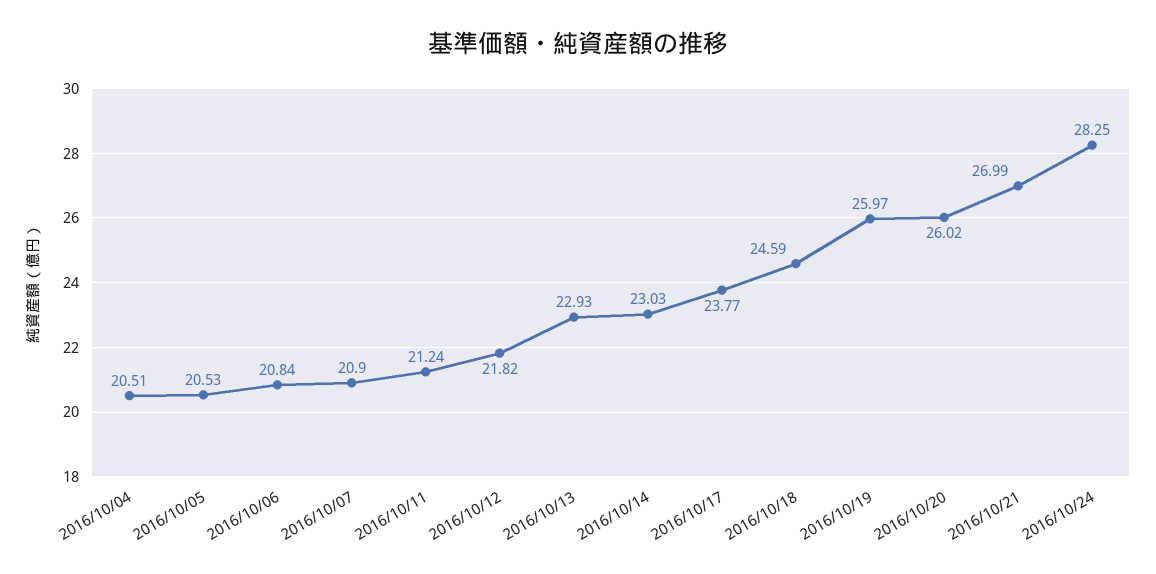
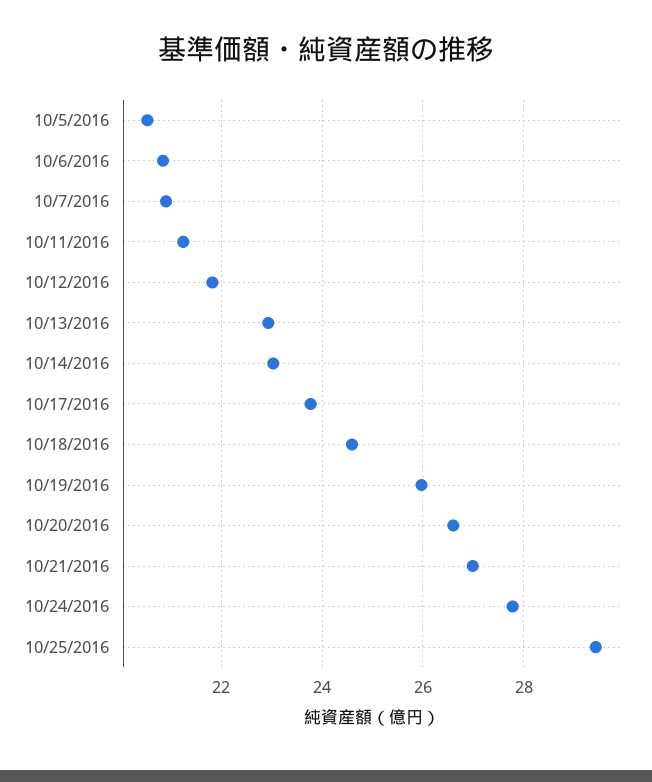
2016/10/04: 20.51 -> none
2016/10/20: 26.02 -> 26.6
2016/10/24: 28.25 -> 27.8
10/25/2016: none -> 29.4

